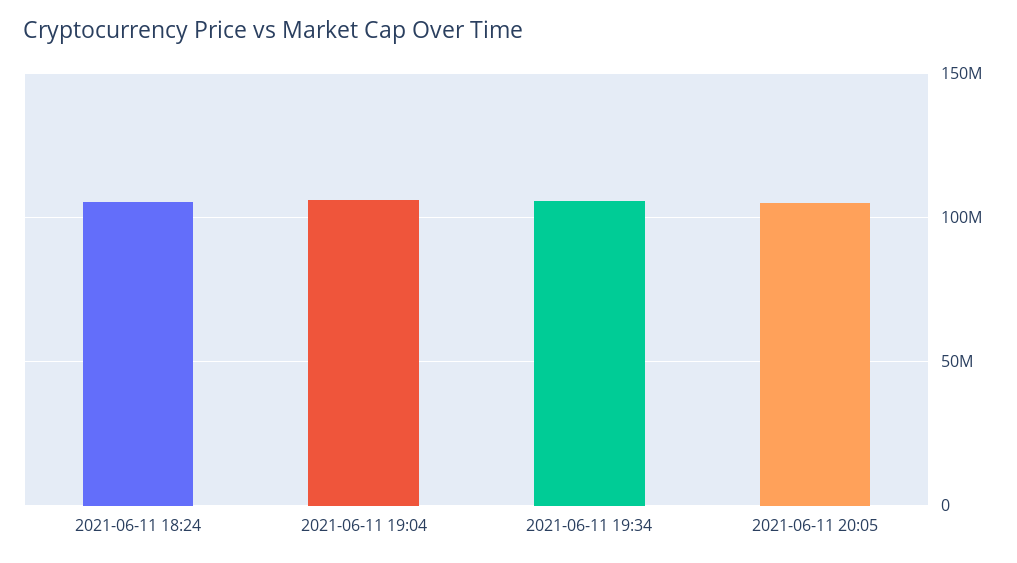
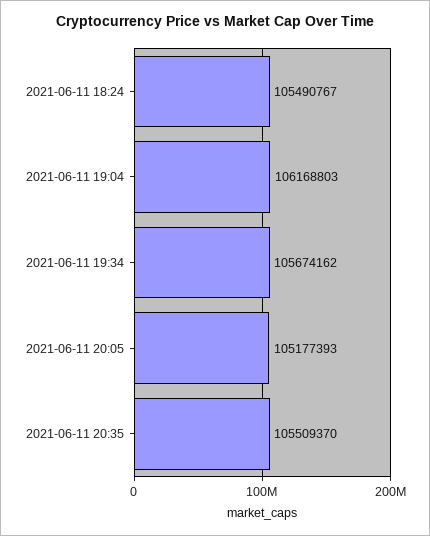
2021-06-11 20:35: none -> 105509370

